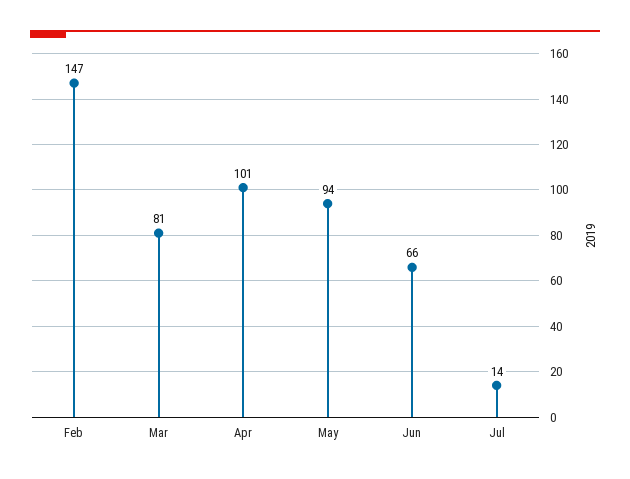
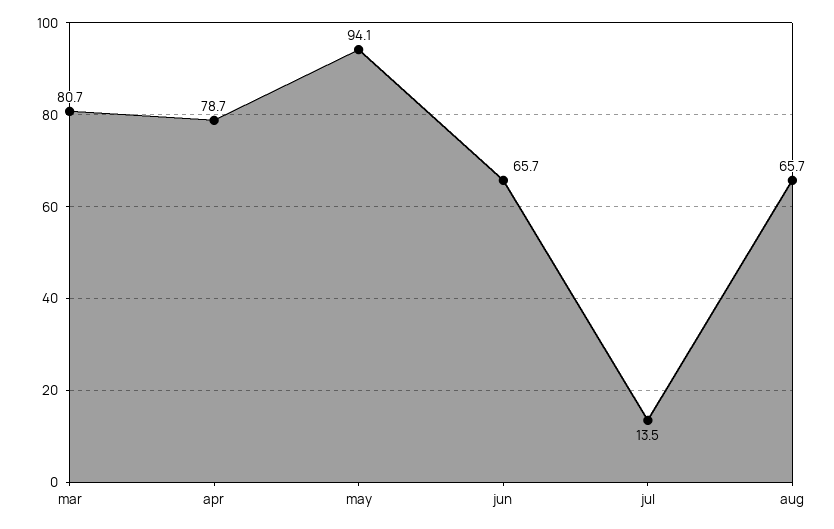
Feb: 147 -> none
Apr: 101 -> 78.7
aug: none -> 65.7

